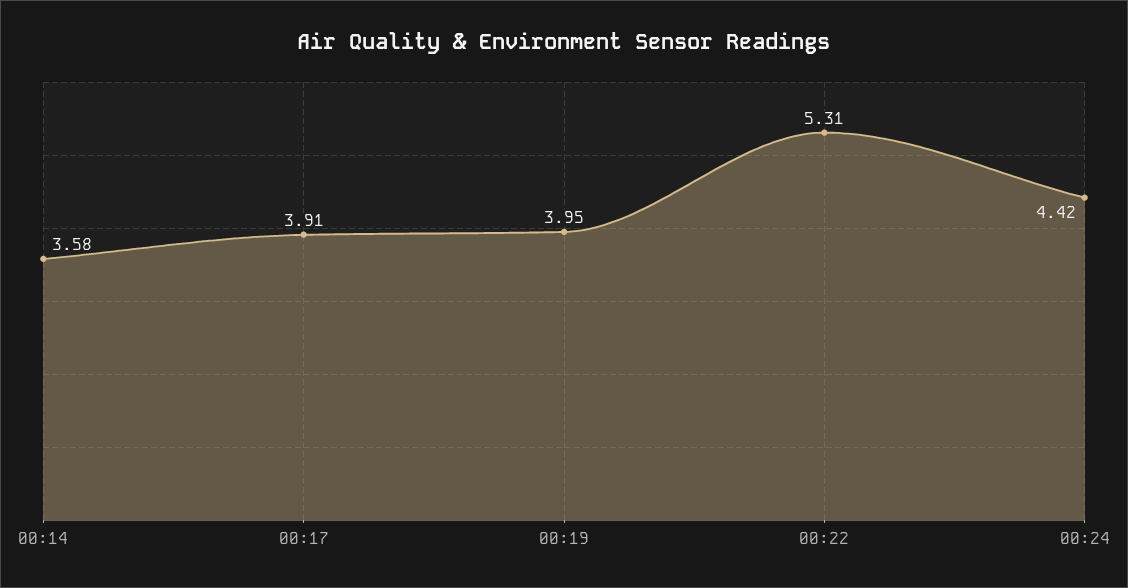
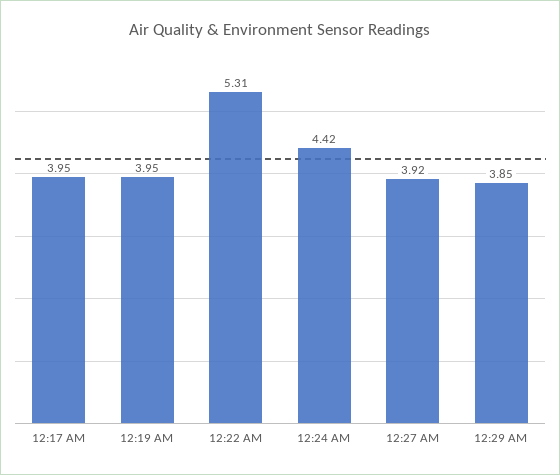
00:14: 3.58 -> none
00:17: 3.91 -> 3.95
12:27 AM: none -> 3.92
12:29 AM: none -> 3.85

